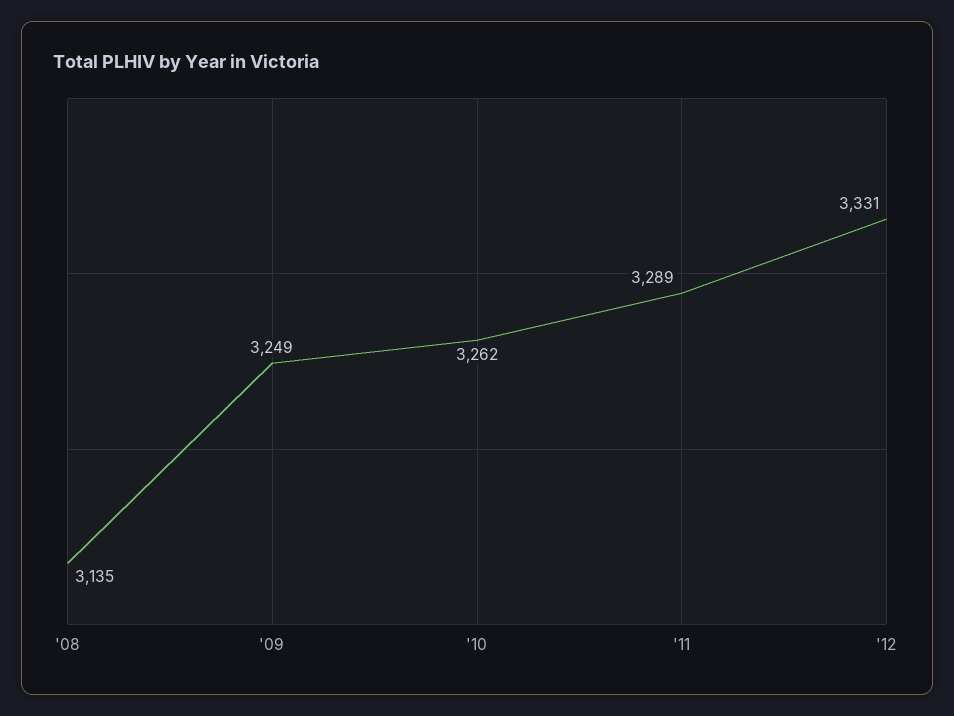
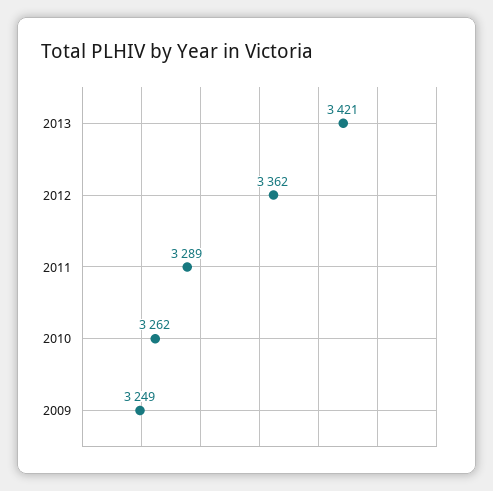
'08: 3135 -> none
'12: 3331 -> 3362
2013: none -> 3421

